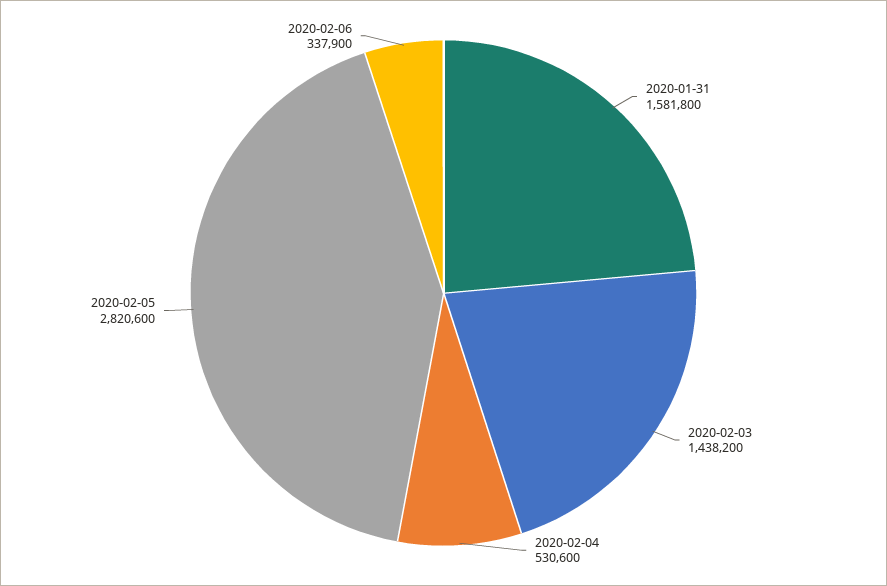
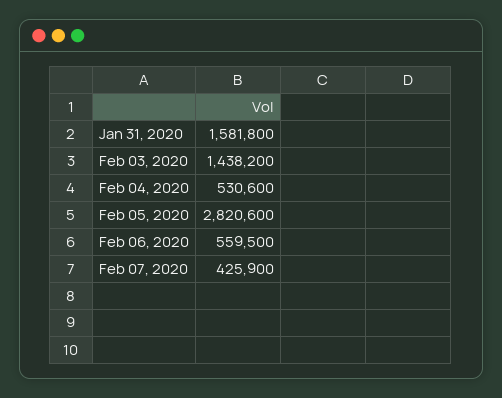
2020-02-06: 337900 -> 559500
Feb 07, 2020: none -> 425900

